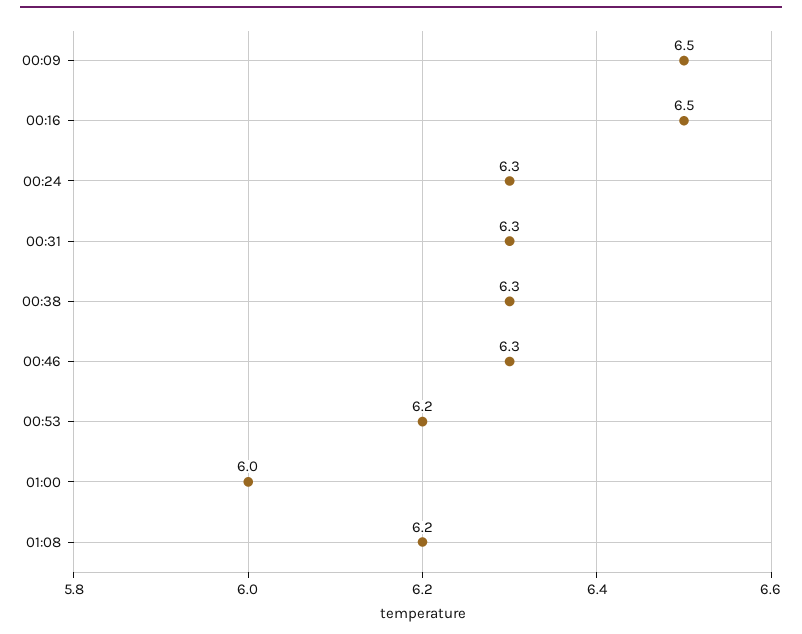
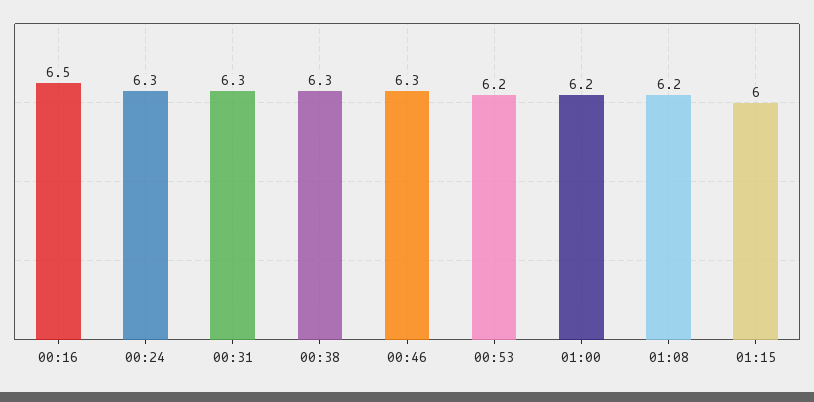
00:09: 6.5 -> none
01:00: 6 -> 6.2
01:15: none -> 6

